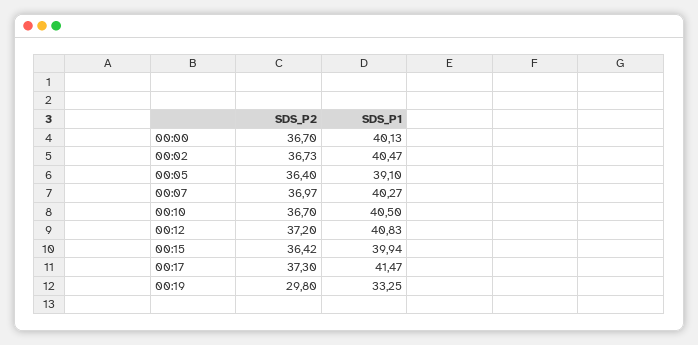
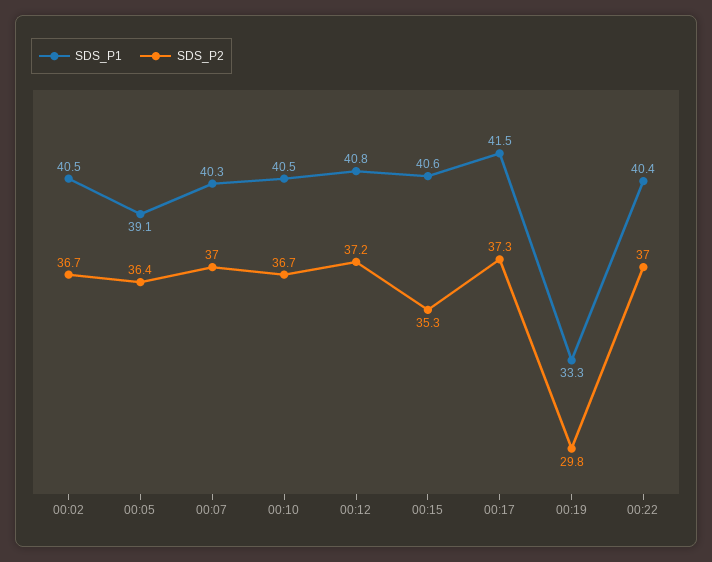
SDS_P2, 00:00: 36.7 -> none
SDS_P1, 00:00: 40.13 -> none
SDS_P2, 00:15: 36.42 -> 35.3
SDS_P1, 00:15: 39.94 -> 40.6
SDS_P1, 00:22: none -> 40.4
SDS_P2, 00:22: none -> 37

